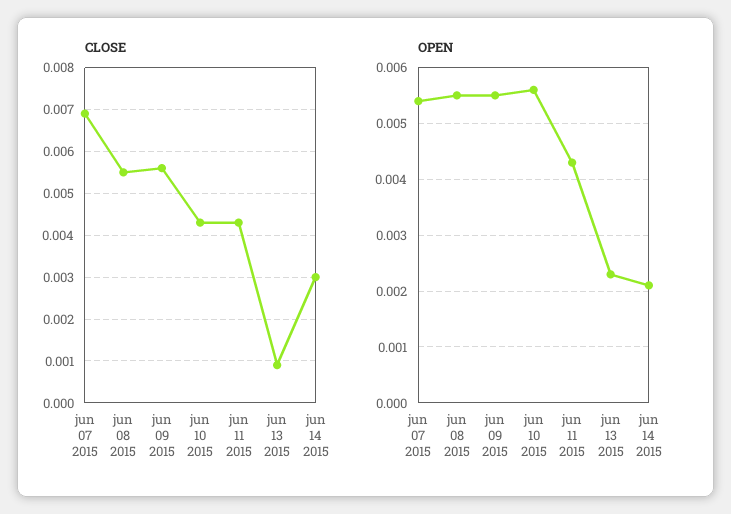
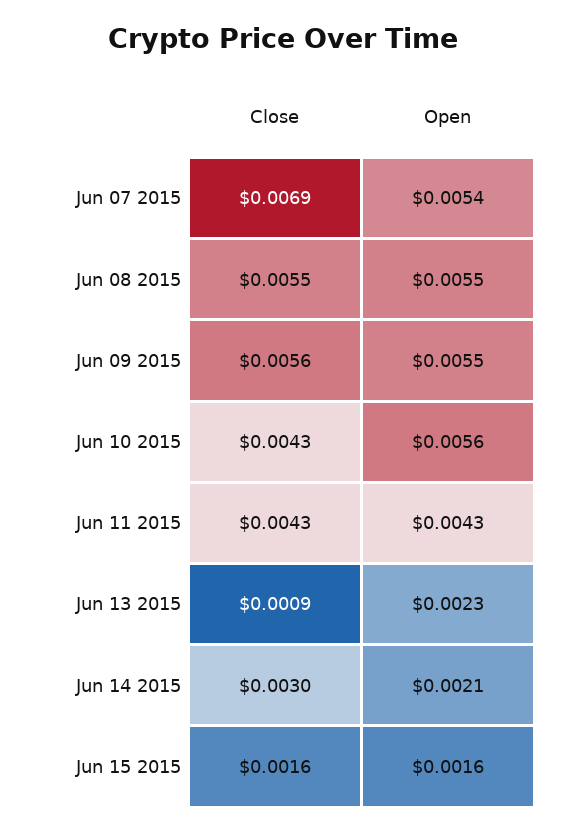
CLOSE, Jun 15 2015: none -> 0.0016
OPEN, Jun 15 2015: none -> 0.0016

